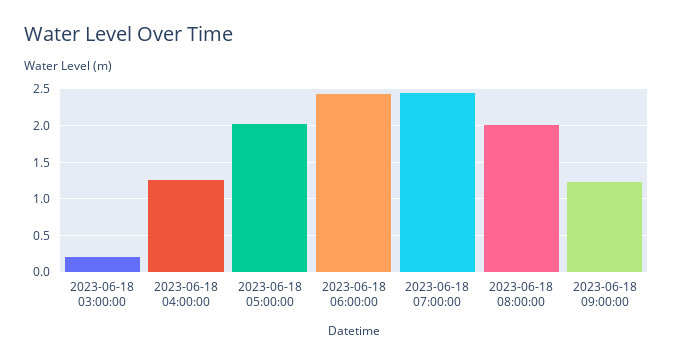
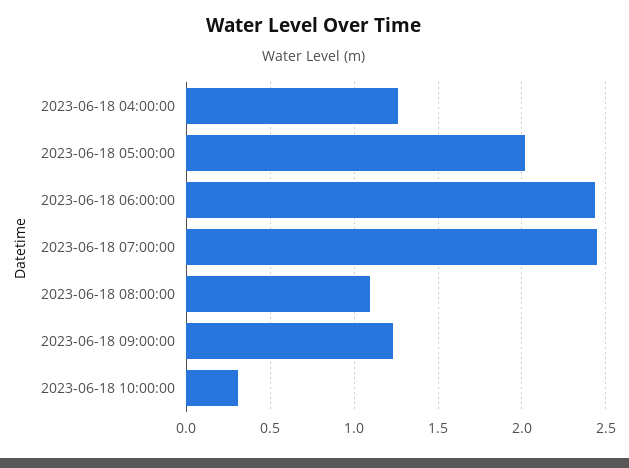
2023-06-18 03:00:00: 0.2 -> none
2023-06-18 08:00:00: 2 -> 1.1
2023-06-18 10:00:00: none -> 0.3

